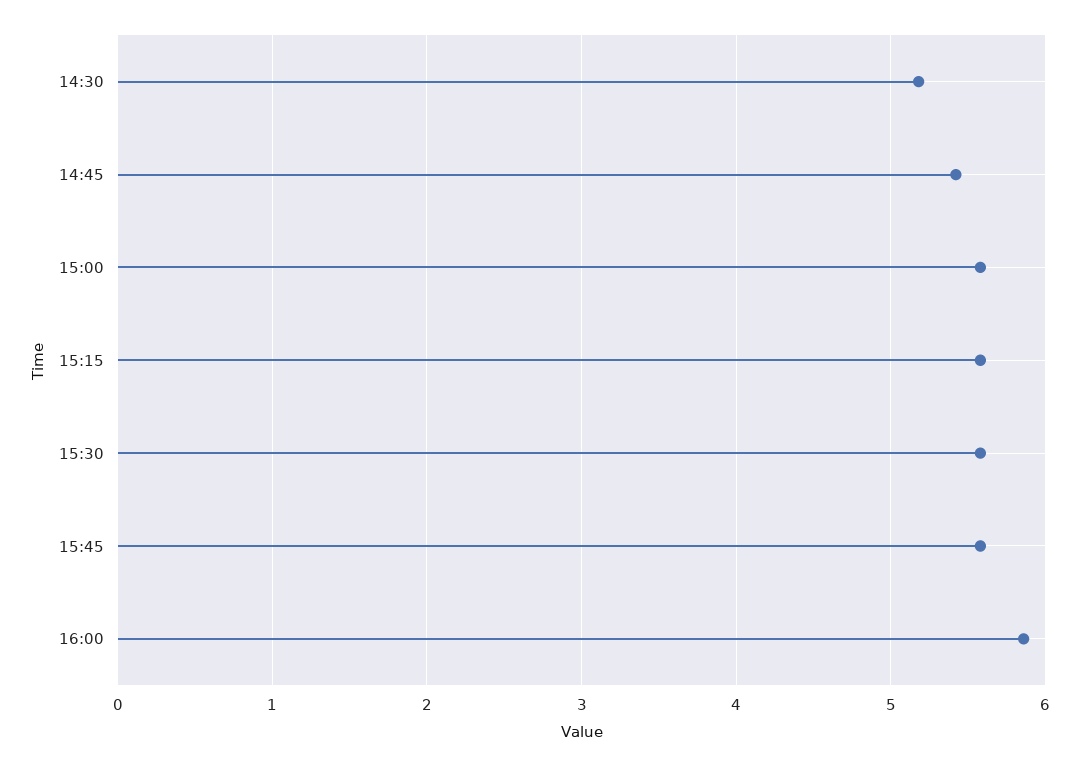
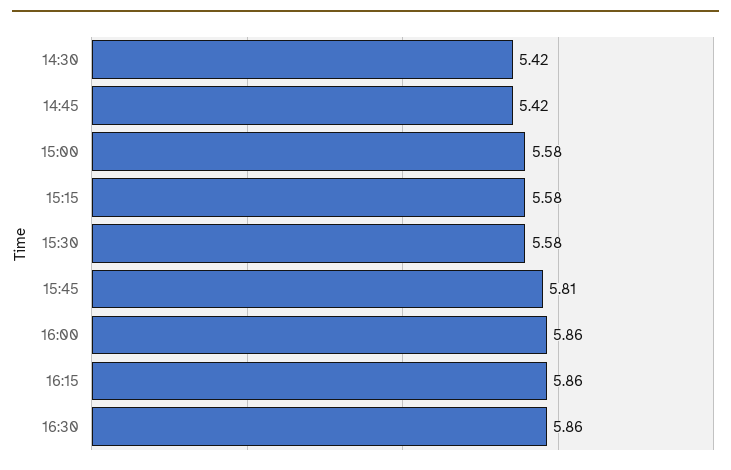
14:30: 5.2 -> 5.42
15:45: 5.6 -> 5.81
16:15: none -> 5.86
16:30: none -> 5.86

